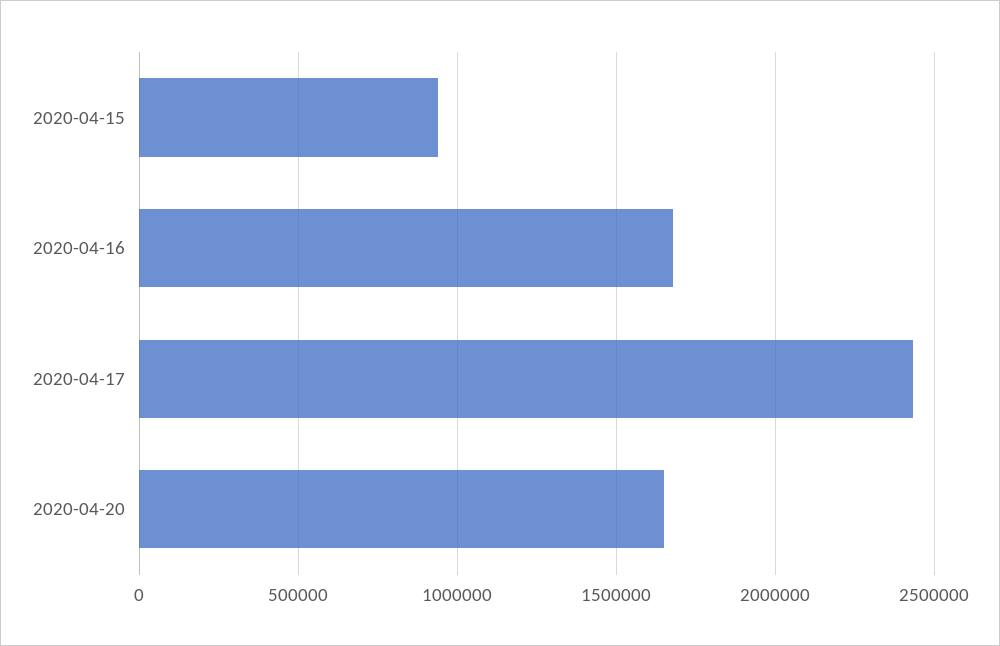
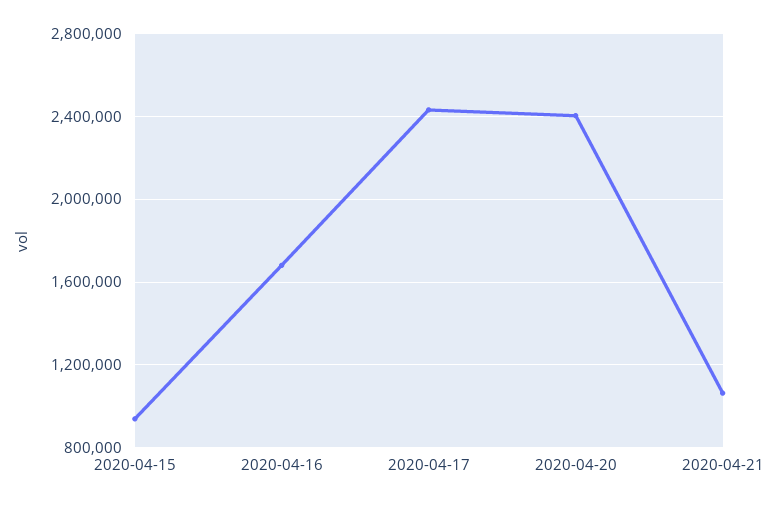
2020-04-20: 1650000 -> 2400000
2020-04-21: none -> 1050000

